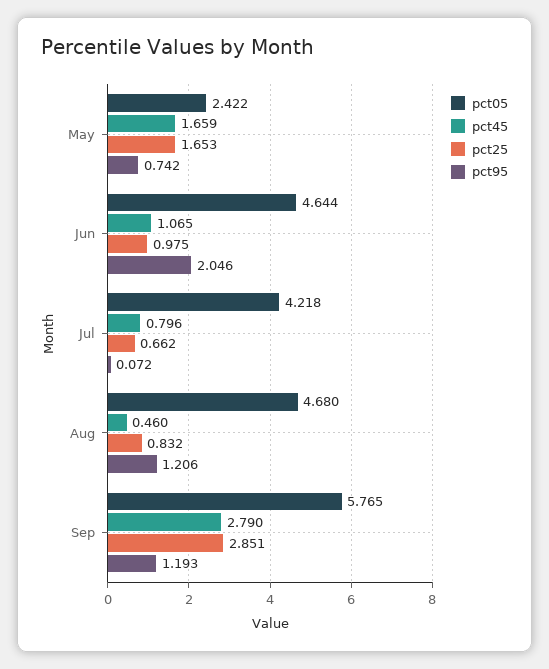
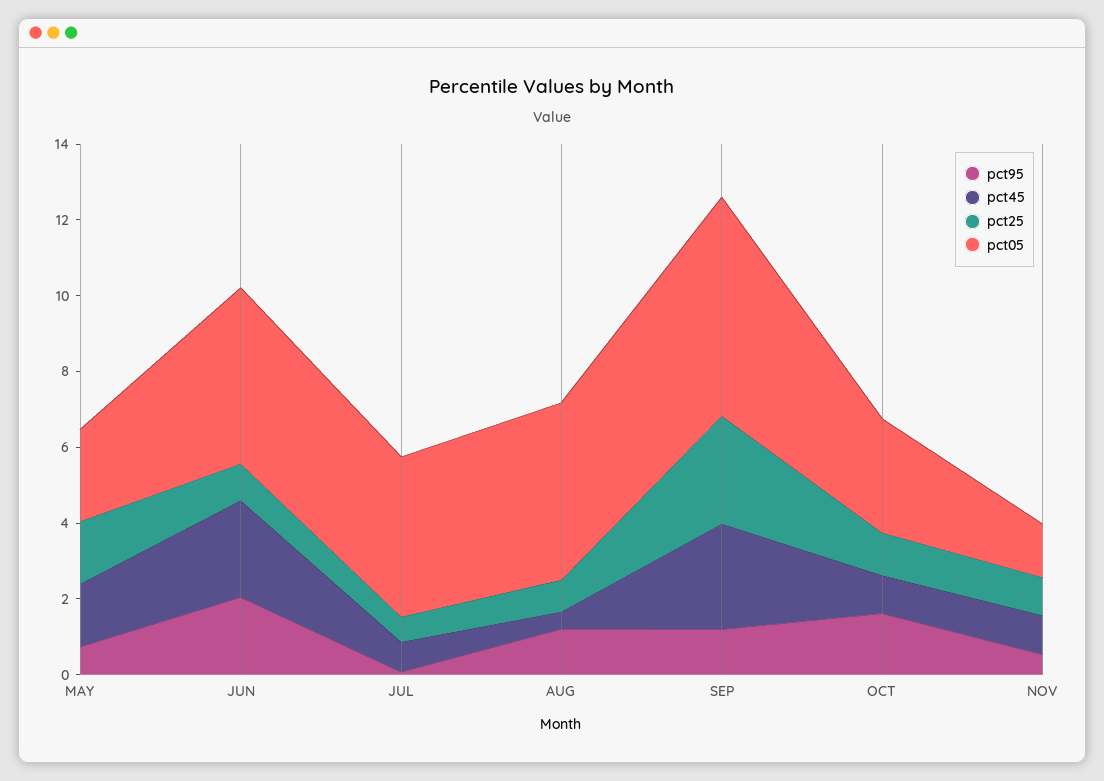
pct45, Jun: 1.065 -> 2.5
pct95, OCT: none -> 1.5
pct45, OCT: none -> 1
pct25, OCT: none -> 1
pct05, OCT: none -> 3
pct95, NOV: none -> 0.5
pct45, NOV: none -> 1
pct25, NOV: none -> 1
pct05, NOV: none -> 1.5

